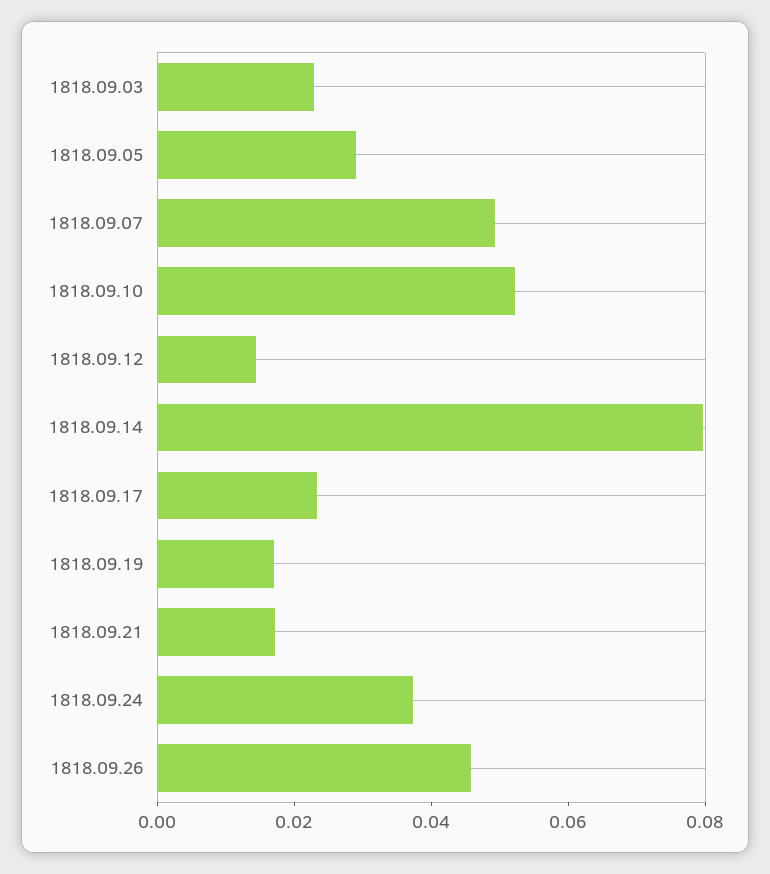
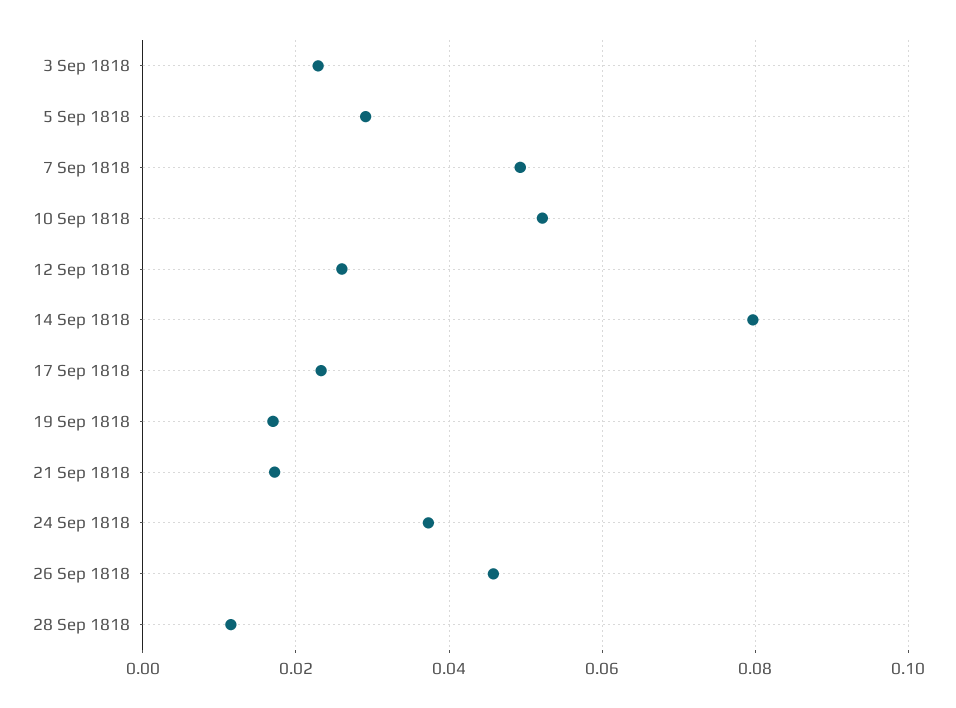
1818.09.12: 0.015 -> 0.026
28 Sep 1818: none -> 0.012

